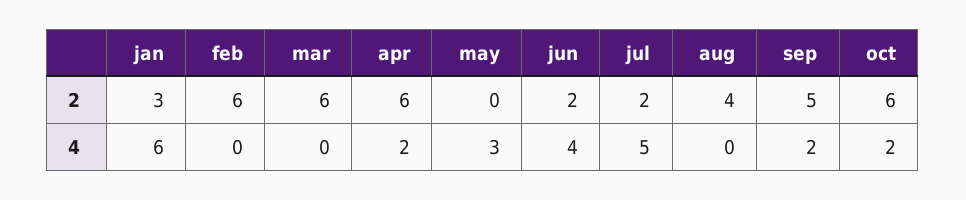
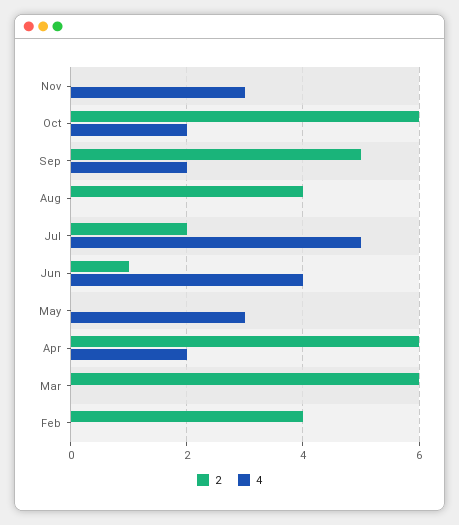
2, jan: 3 -> none
2, feb: 6 -> 4
2, jun: 2 -> 1
4, jan: 6 -> none
2, Nov: none -> 0
4, Nov: none -> 3

